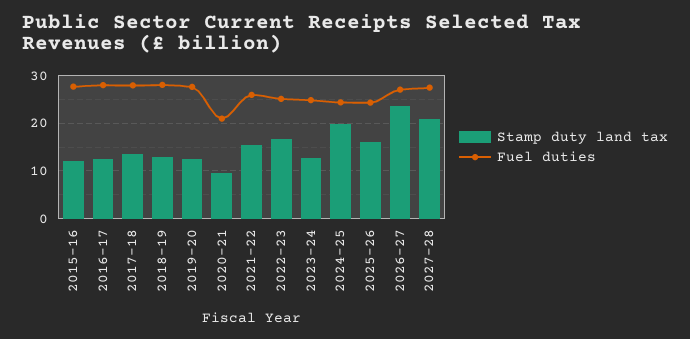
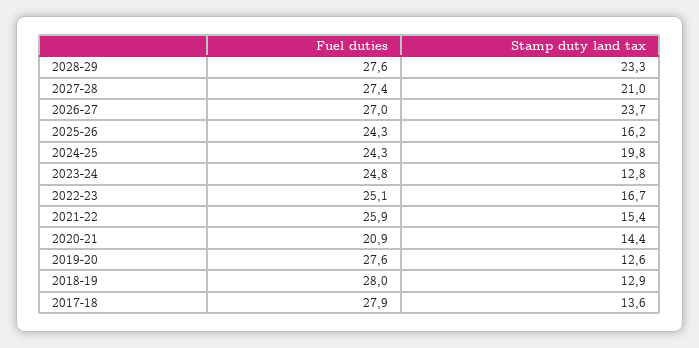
Stamp duty land tax, 2015-16: 12 -> none
Fuel duties, 2015-16: 28 -> none
Stamp duty land tax, 2016-17: 12 -> none
Fuel duties, 2016-17: 28 -> none
Stamp duty land tax, 2020-21: 10 -> 14.4
Fuel duties, 2028-29: none -> 27.6
Stamp duty land tax, 2028-29: none -> 23.3

